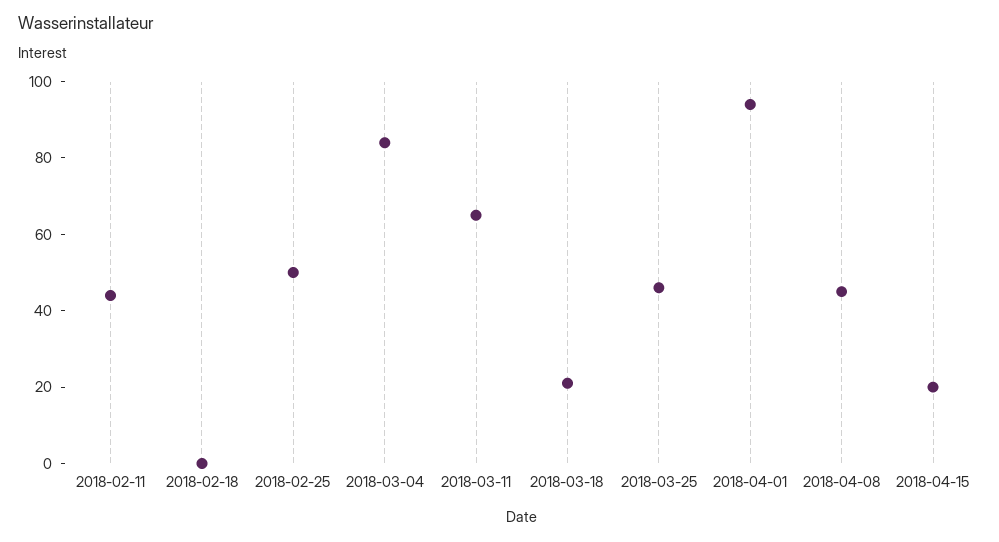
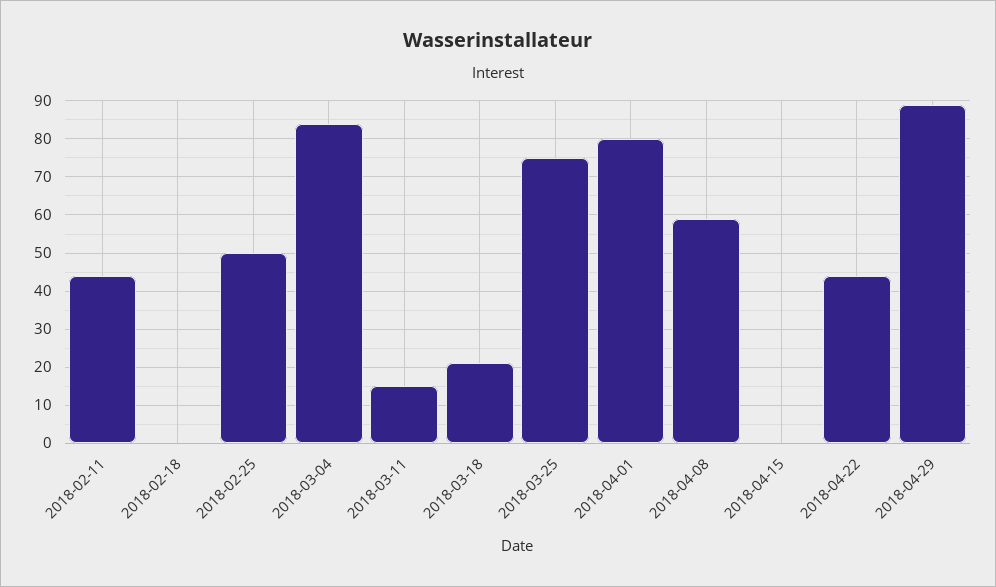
2018-03-11: 65 -> 15
2018-03-25: 45 -> 75
2018-04-01: 95 -> 80
2018-04-08: 45 -> 60
2018-04-15: 20 -> 0
2018-04-22: none -> 45
2018-04-29: none -> 90

